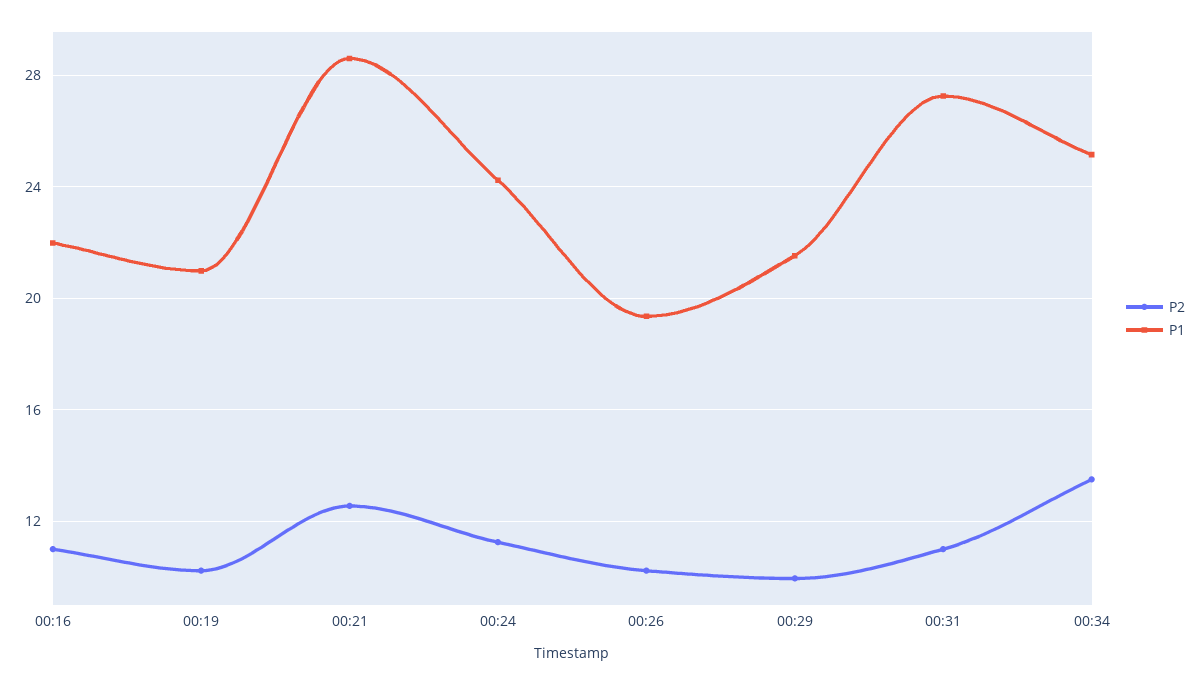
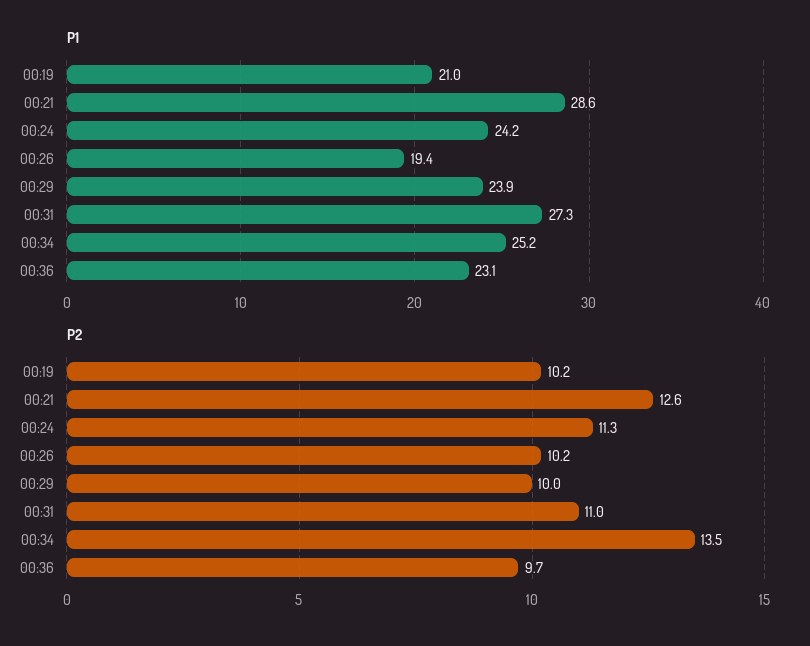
P2, 00:16: 11 -> none
P1, 00:16: 22 -> none
P1, 00:29: 21.5 -> 23.9
P1, 00:36: none -> 23.1
P2, 00:36: none -> 9.7

